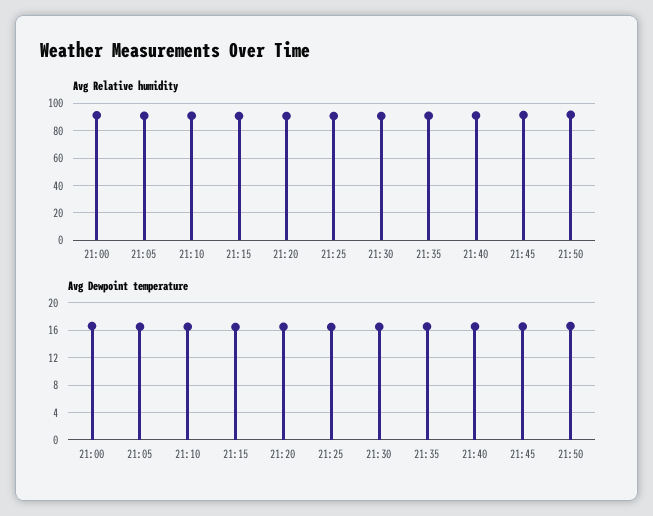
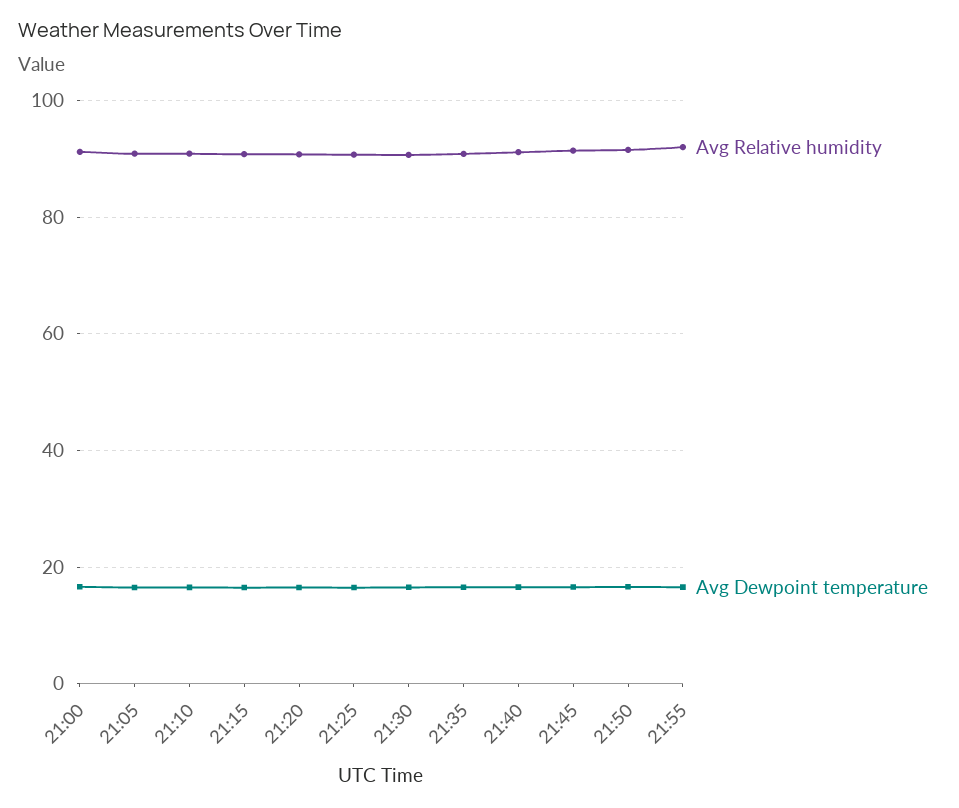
Avg Relative humidity, 21:55: none -> 92
Avg Dewpoint temperature, 21:55: none -> 16

